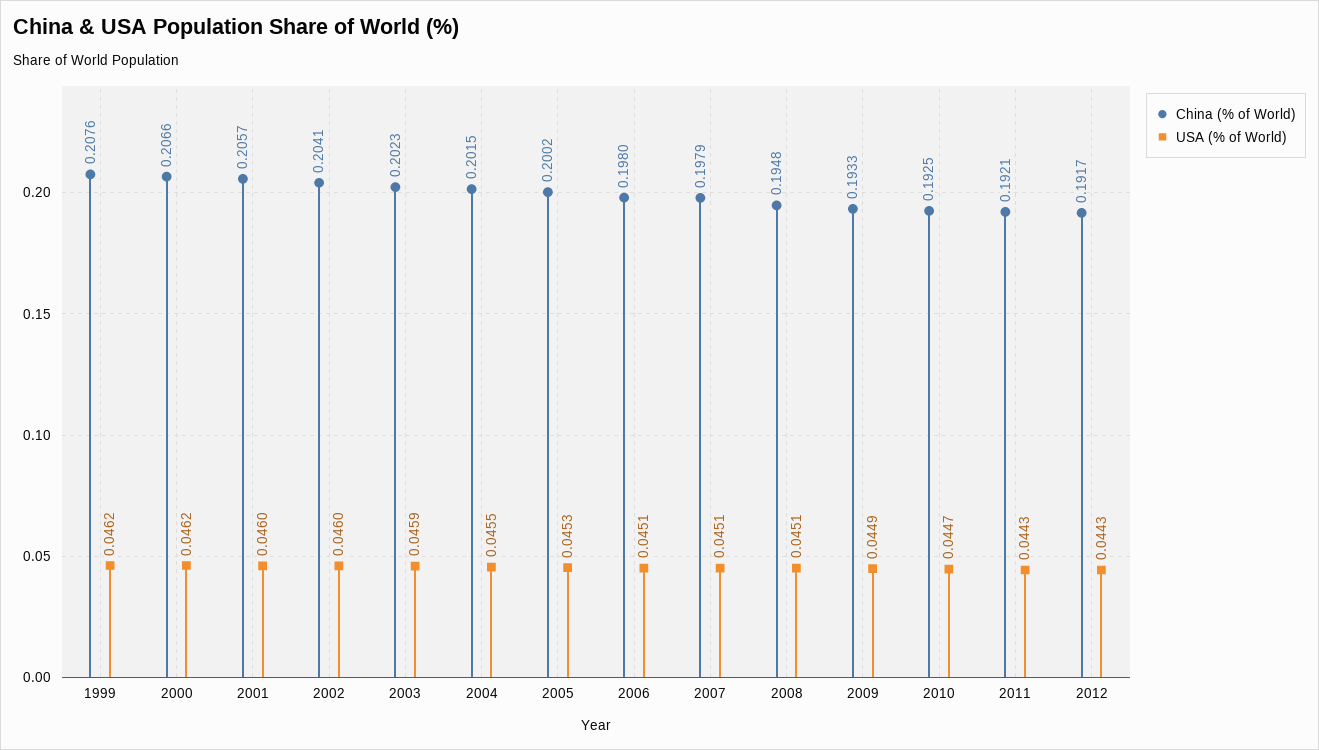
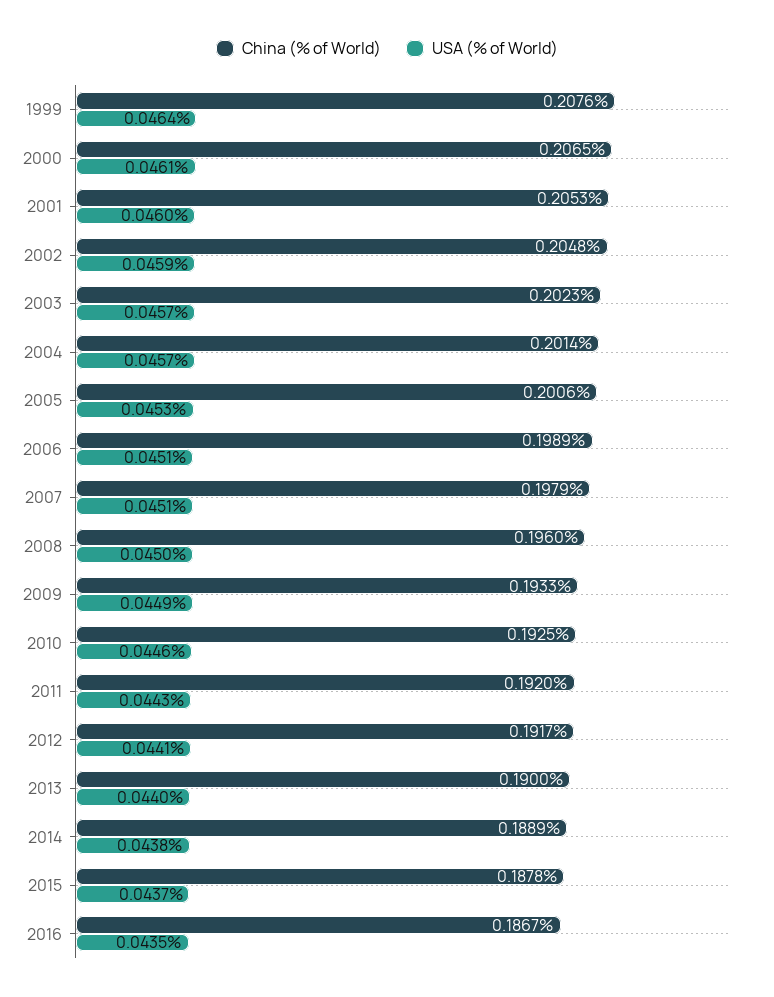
USA (% of World), 1999: 0.0462 -> 0.0464
China (% of World), 2000: 0.2066 -> 0.2065
USA (% of World), 2000: 0.0462 -> 0.0461
China (% of World), 2001: 0.2057 -> 0.2053
China (% of World), 2002: 0.2041 -> 0.2048
USA (% of World), 2002: 0.046 -> 0.0459
USA (% of World), 2003: 0.0459 -> 0.0457
China (% of World), 2004: 0.2015 -> 0.2014
USA (% of World), 2004: 0.0455 -> 0.0457
China (% of World), 2005: 0.2002 -> 0.2006
China (% of World), 2006: 0.198 -> 0.1989
China (% of World), 2008: 0.1948 -> 0.196
USA (% of World), 2008: 0.0451 -> 0.045
USA (% of World), 2010: 0.0447 -> 0.0446
China (% of World), 2011: 0.1921 -> 0.192
USA (% of World), 2012: 0.0443 -> 0.0441
China (% of World), 2013: none -> 0.19
USA (% of World), 2013: none -> 0.044
China (% of World), 2014: none -> 0.1889
USA (% of World), 2014: none -> 0.0438
China (% of World), 2015: none -> 0.1878
USA (% of World), 2015: none -> 0.0437
China (% of World), 2016: none -> 0.1867
USA (% of World), 2016: none -> 0.0435

